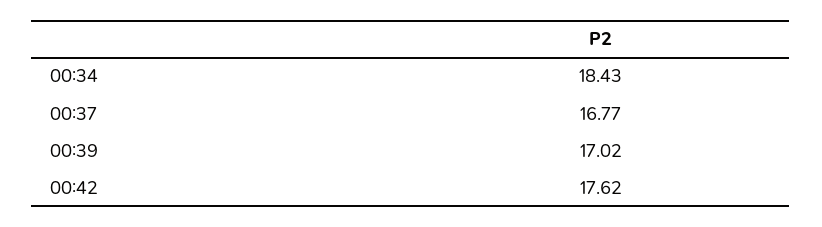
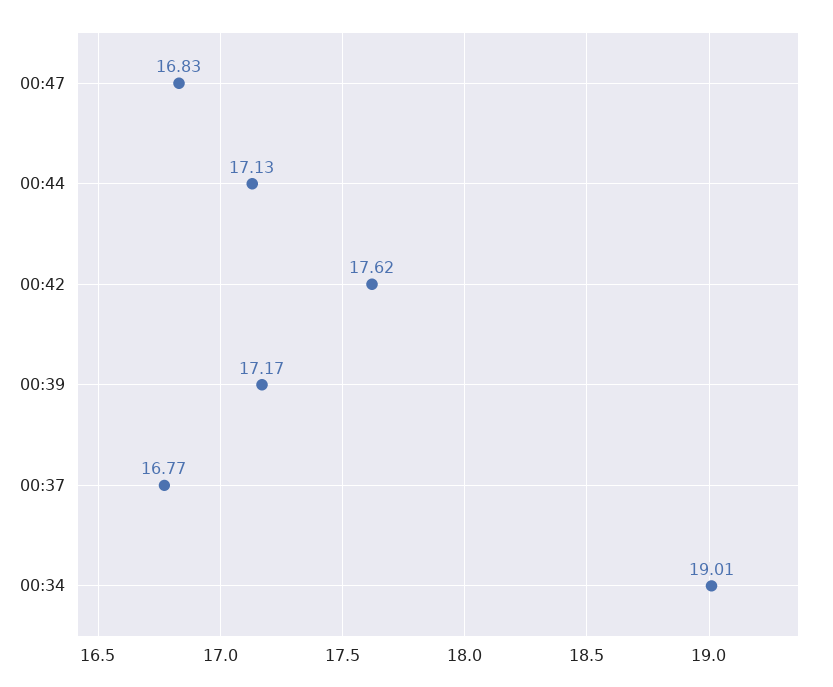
00:34: 18.43 -> 19.01
00:39: 17.02 -> 17.17
00:47: none -> 16.83
00:44: none -> 17.13

